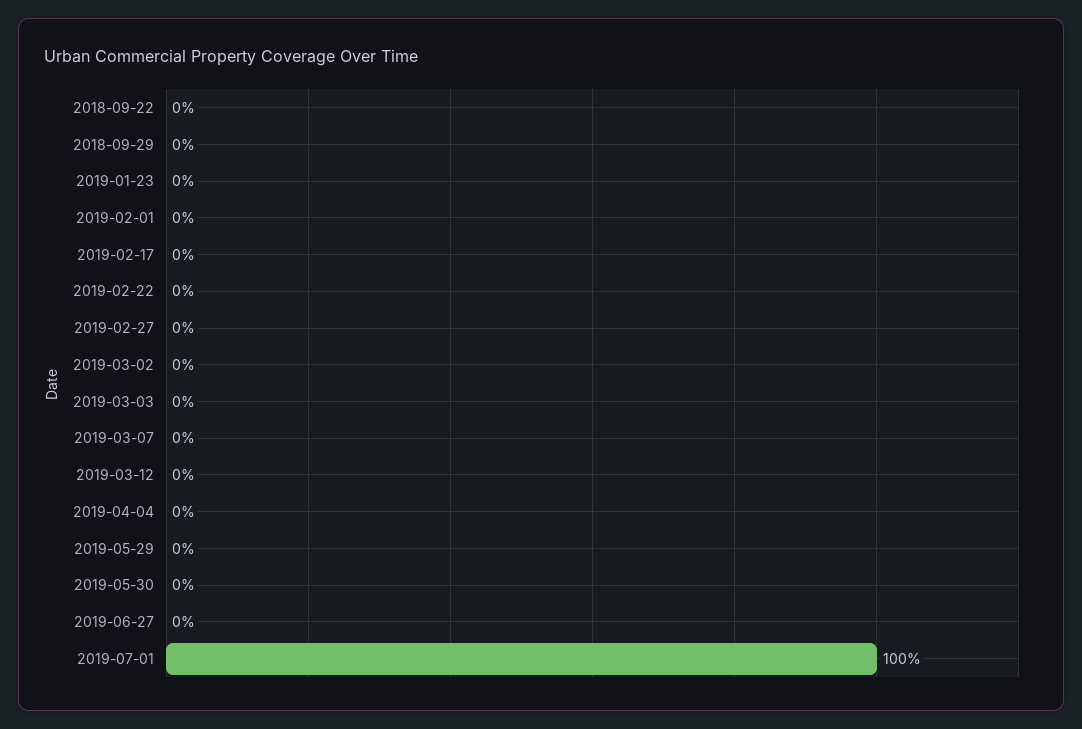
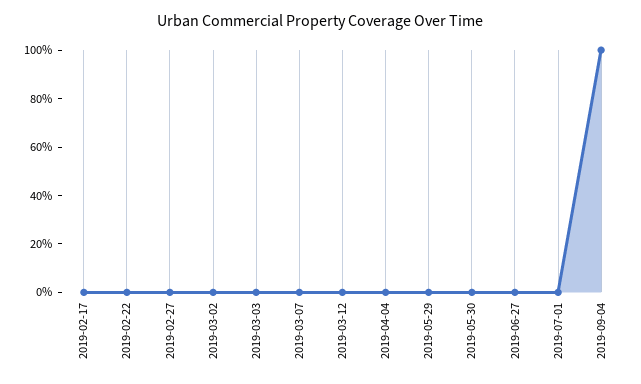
2018-09-22: 0 -> none
2018-09-29: 0 -> none
2019-01-23: 0 -> none
2019-02-01: 0 -> none
2019-07-01: 100 -> 0
2019-09-04: none -> 100

